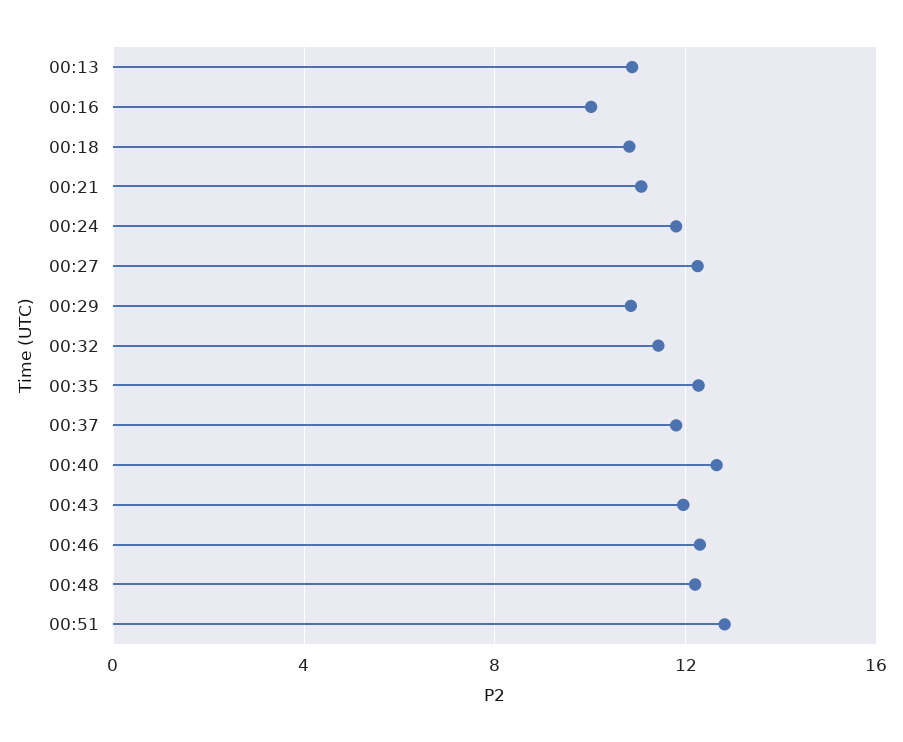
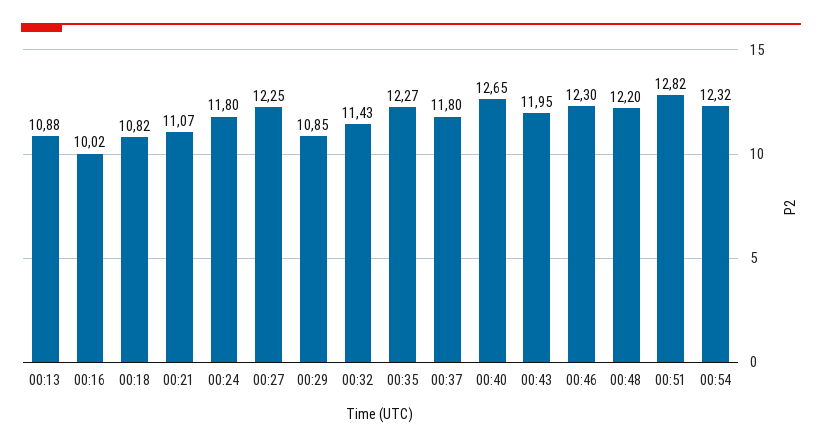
00:54: none -> 12.32

